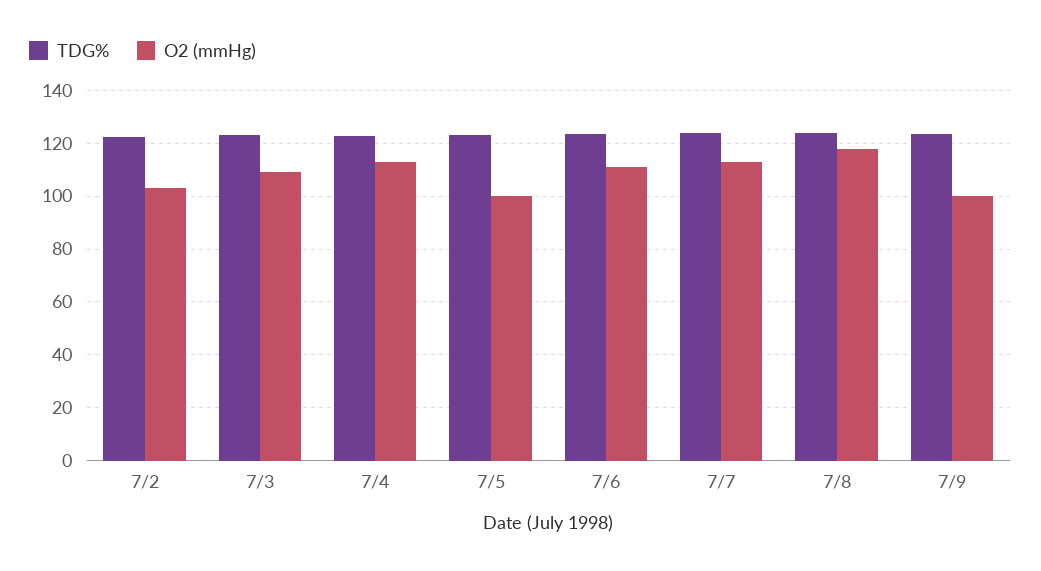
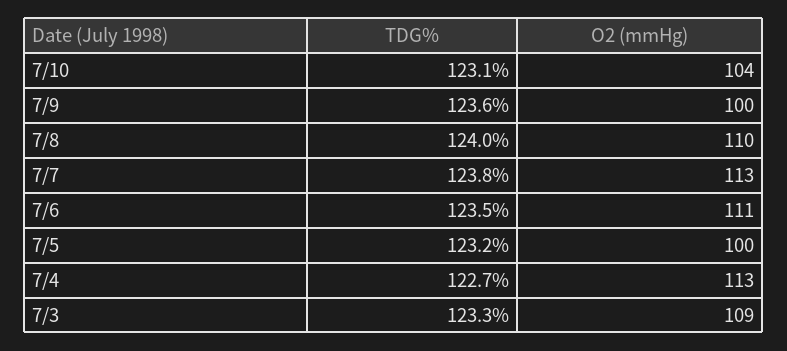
TDG%, 7/2: 122.5 -> none
O2 (mmHg), 7/2: 102.5 -> none
O2 (mmHg), 7/8: 117.5 -> 110
TDG%, 7/10: none -> 123.1
O2 (mmHg), 7/10: none -> 104

